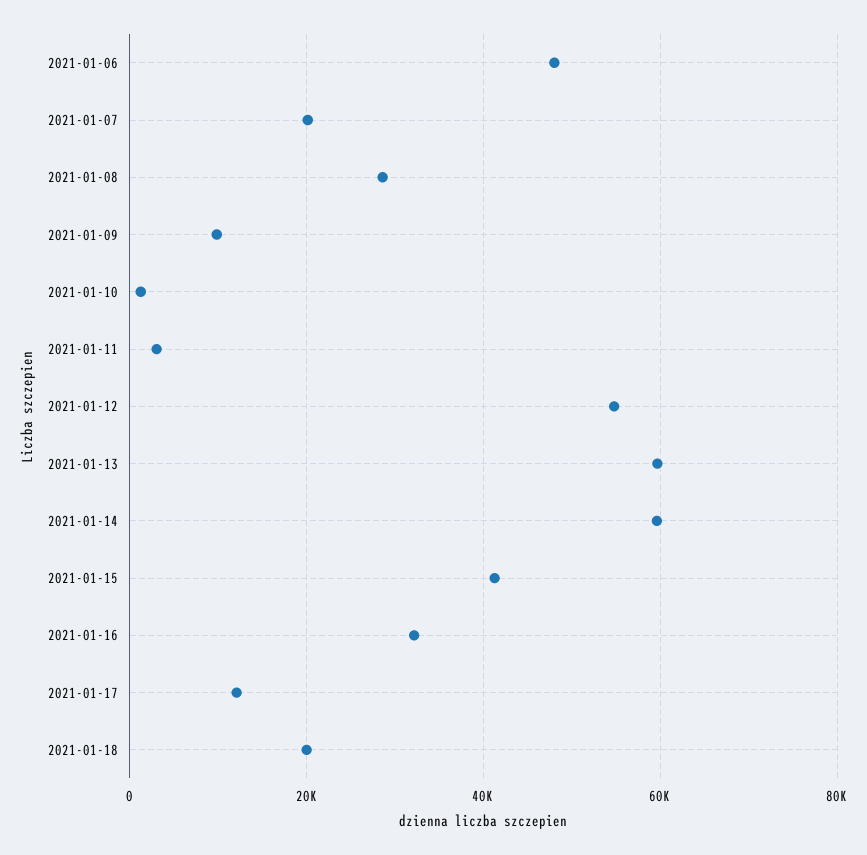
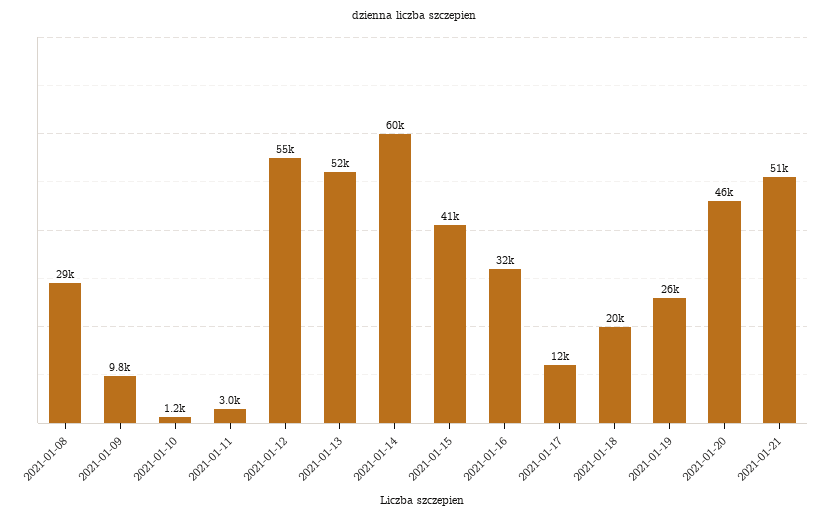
2021-01-06: 48000 -> none
2021-01-07: 20000 -> none
2021-01-13: 60000 -> 52000
2021-01-19: none -> 26000
2021-01-20: none -> 46000
2021-01-21: none -> 51000

